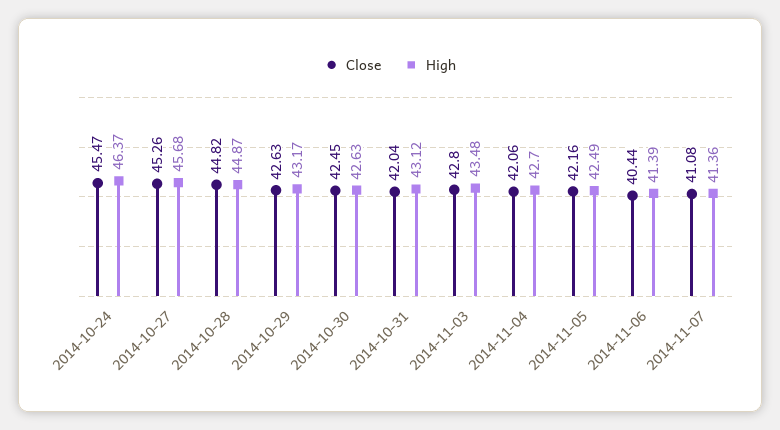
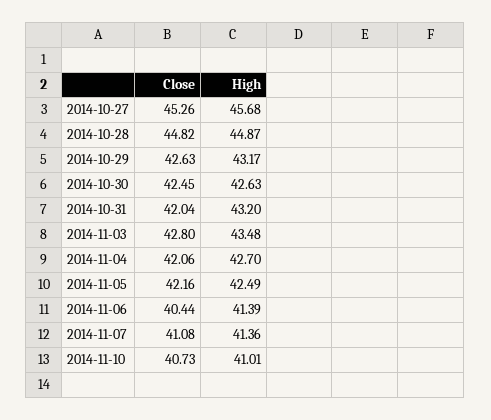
Close, 2014-10-24: 45.47 -> none
High, 2014-10-24: 46.37 -> none
High, 2014-10-31: 43.12 -> 43.2
Close, 2014-11-10: none -> 40.73
High, 2014-11-10: none -> 41.01

